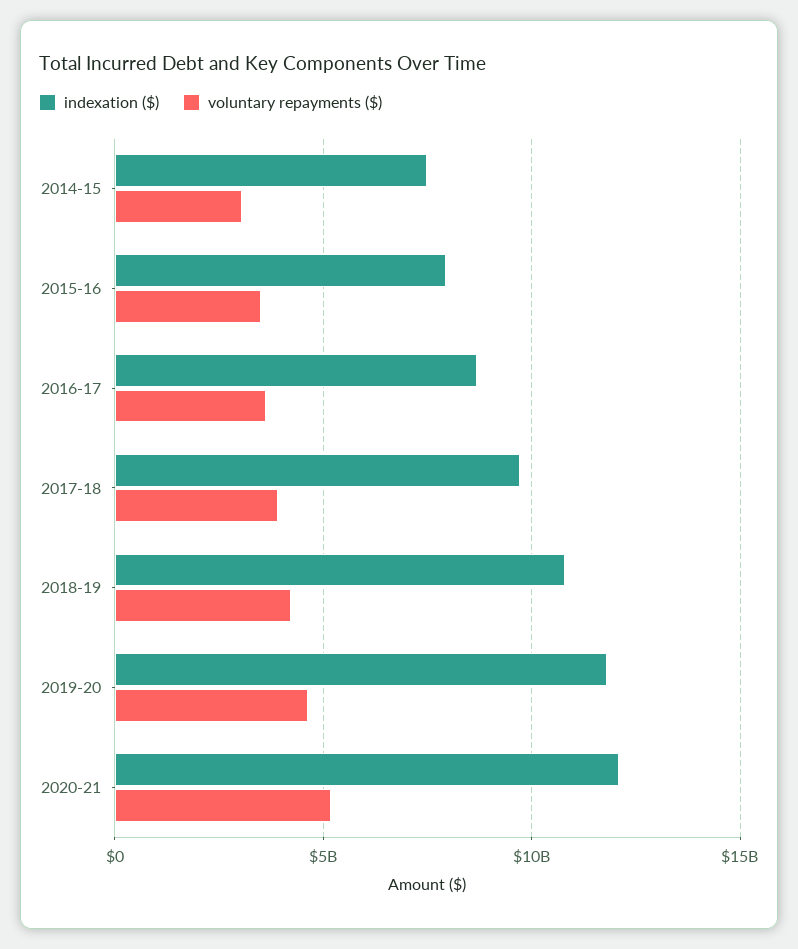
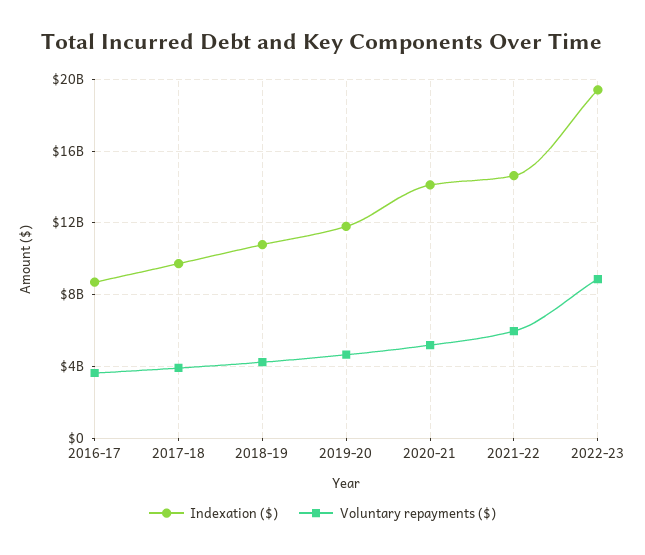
indexation ($), 2014-15: 7500000000 -> none
voluntary repayments ($), 2014-15: 3000000000 -> none
indexation ($), 2015-16: 8000000000 -> none
voluntary repayments ($), 2015-16: 3500000000 -> none
indexation ($), 2020-21: 12000000000 -> 14000000000
indexation ($), 2021-22: none -> 14500000000
voluntary repayments ($), 2021-22: none -> 6000000000
indexation ($), 2022-23: none -> 19500000000
voluntary repayments ($), 2022-23: none -> 9000000000

